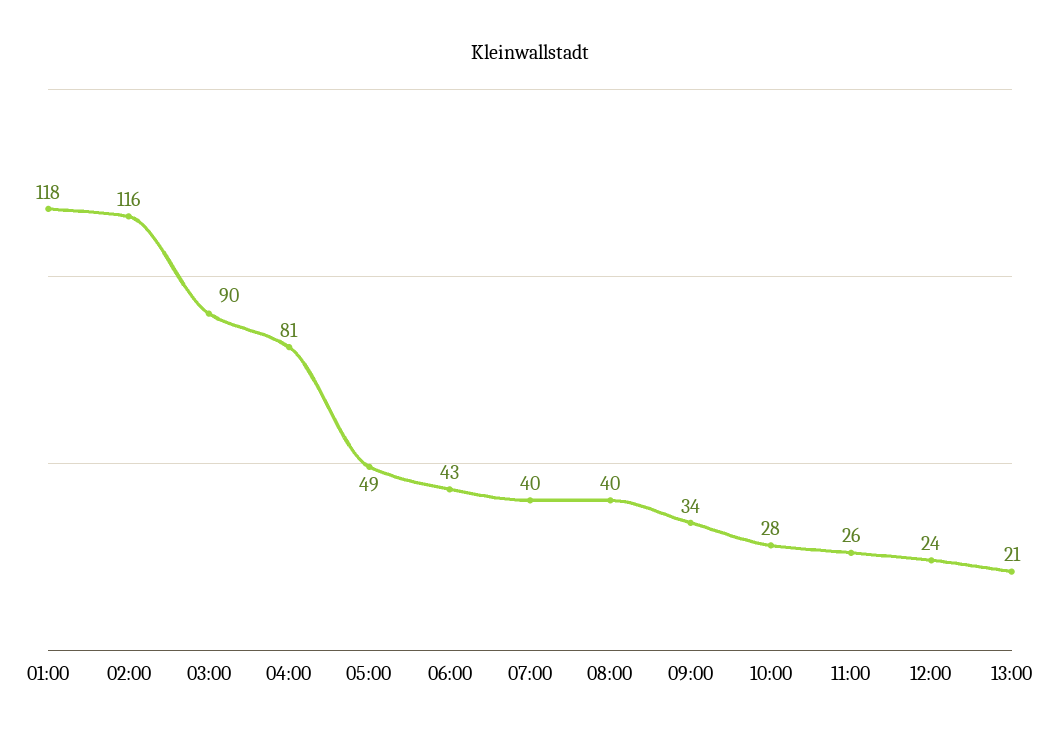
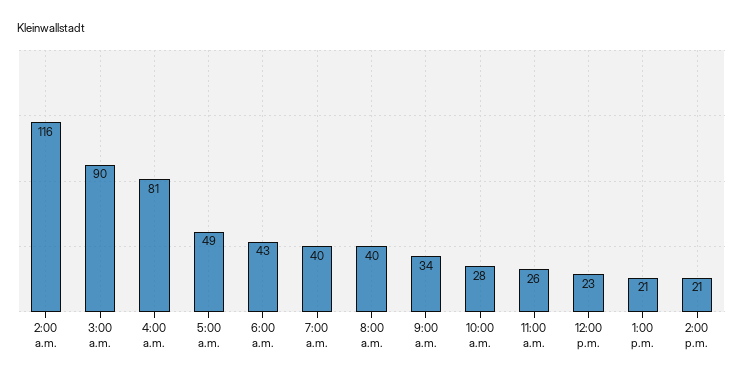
01:00: 118 -> none
12:00: 24 -> 23
2:00 p.m.: none -> 21

